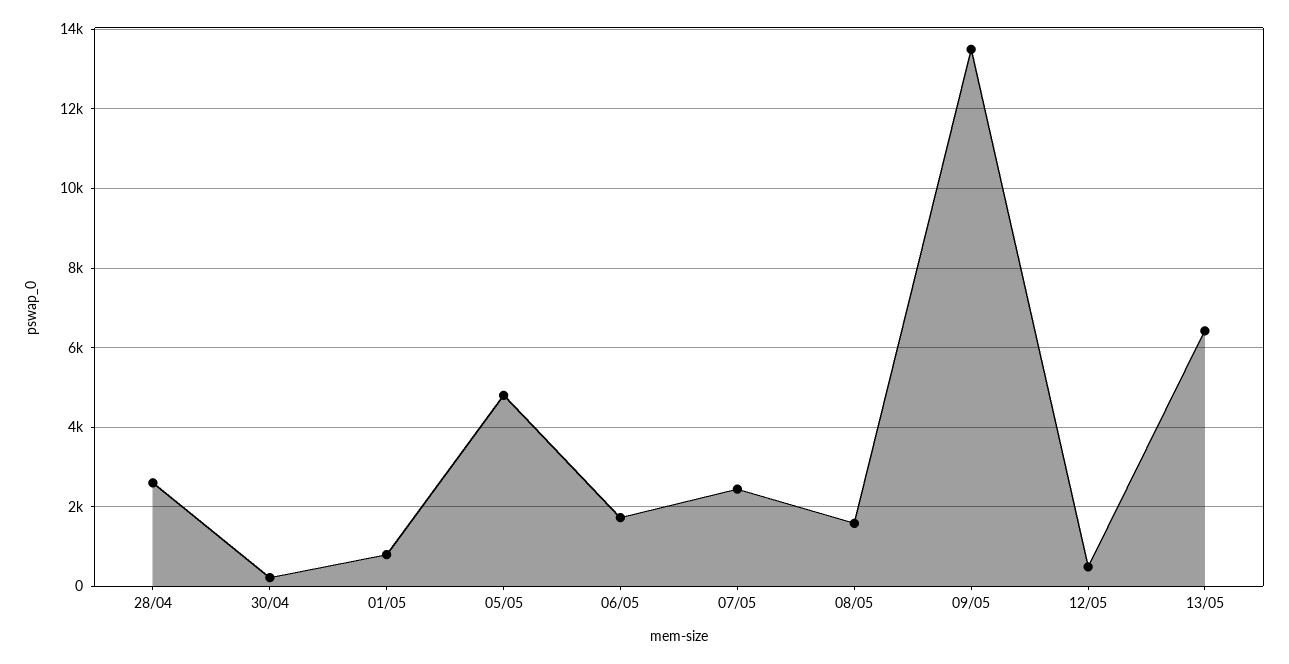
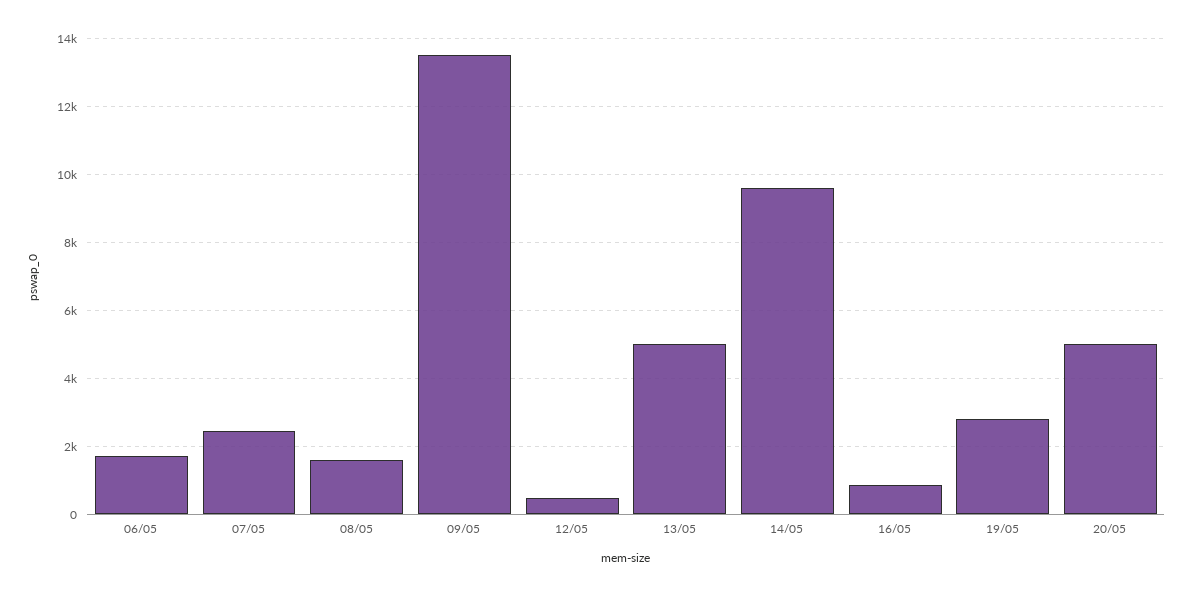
28/04: 2600 -> none
30/04: 200 -> none
01/05: 800 -> none
05/05: 4800 -> none
13/05: 6400 -> 5000
14/05: none -> 9600
16/05: none -> 800
19/05: none -> 2800
20/05: none -> 5000

